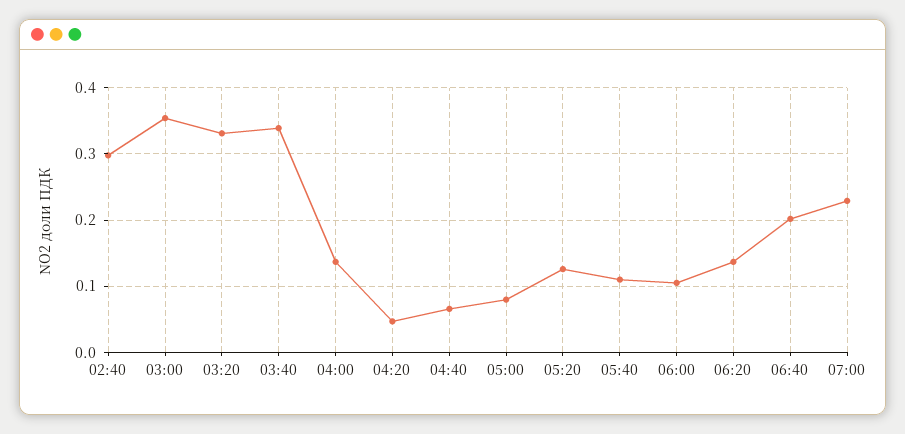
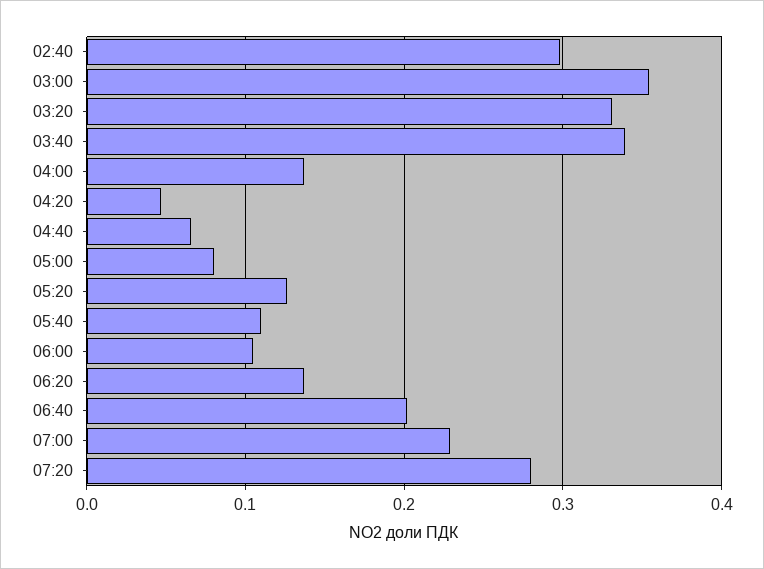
07:20: none -> 0.28

